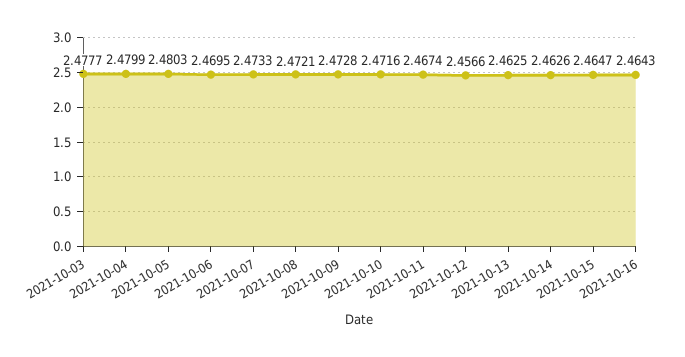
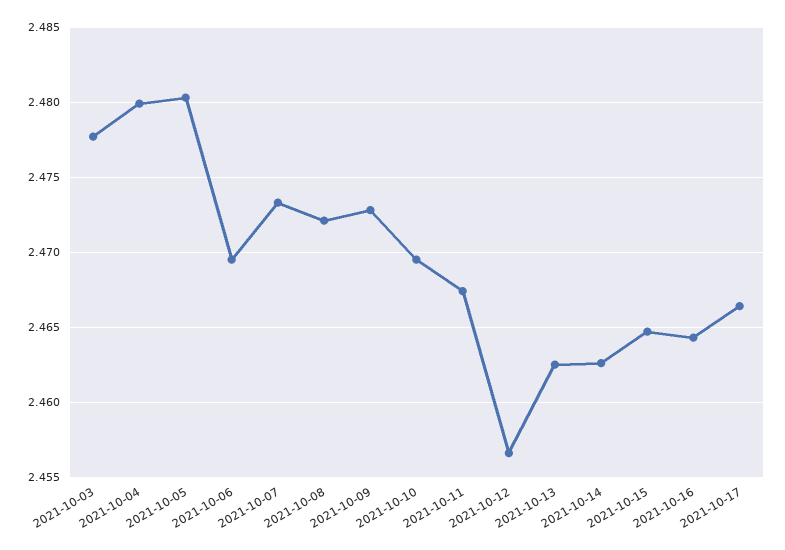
2021-10-10: 2.4716 -> 2.4695
2021-10-17: none -> 2.4665

